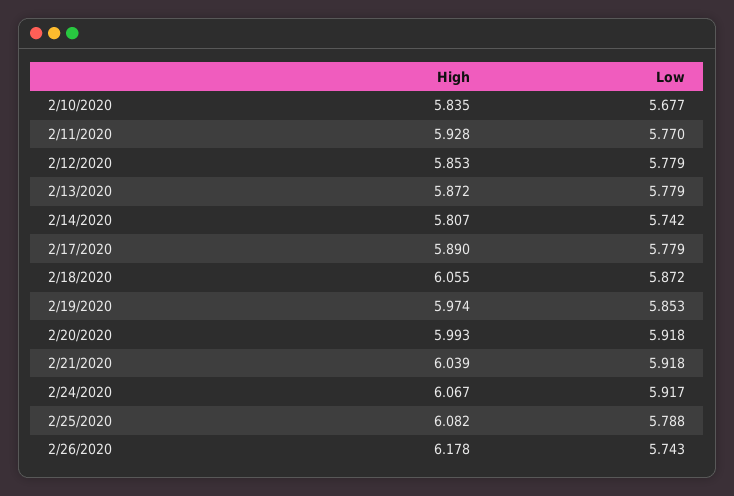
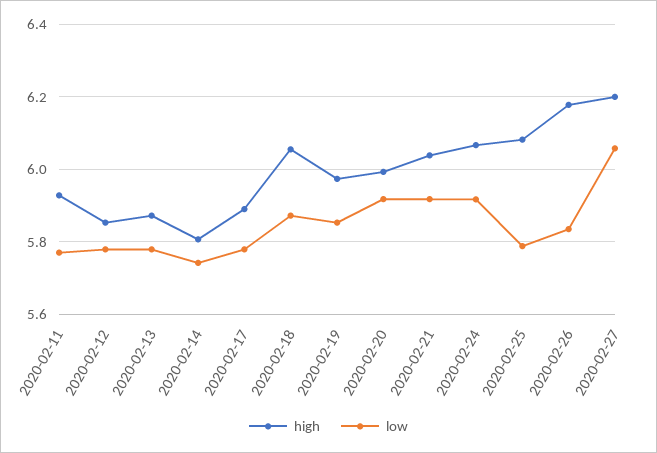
High, 2/10/2020: 5.835 -> none
Low, 2/10/2020: 5.677 -> none
Low, 2/26/2020: 5.743 -> 5.84
High, 2020-02-27: none -> 6.2
Low, 2020-02-27: none -> 6.06

